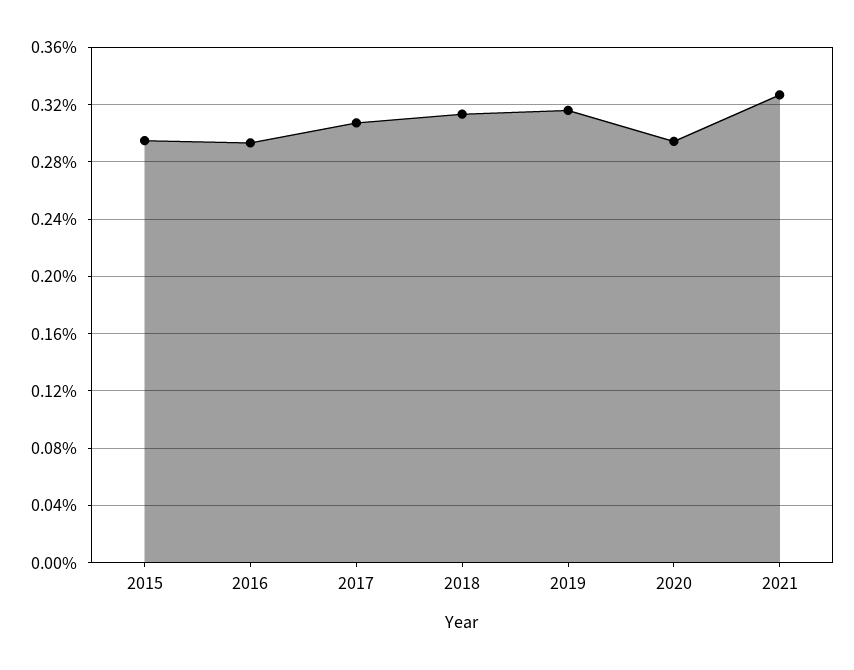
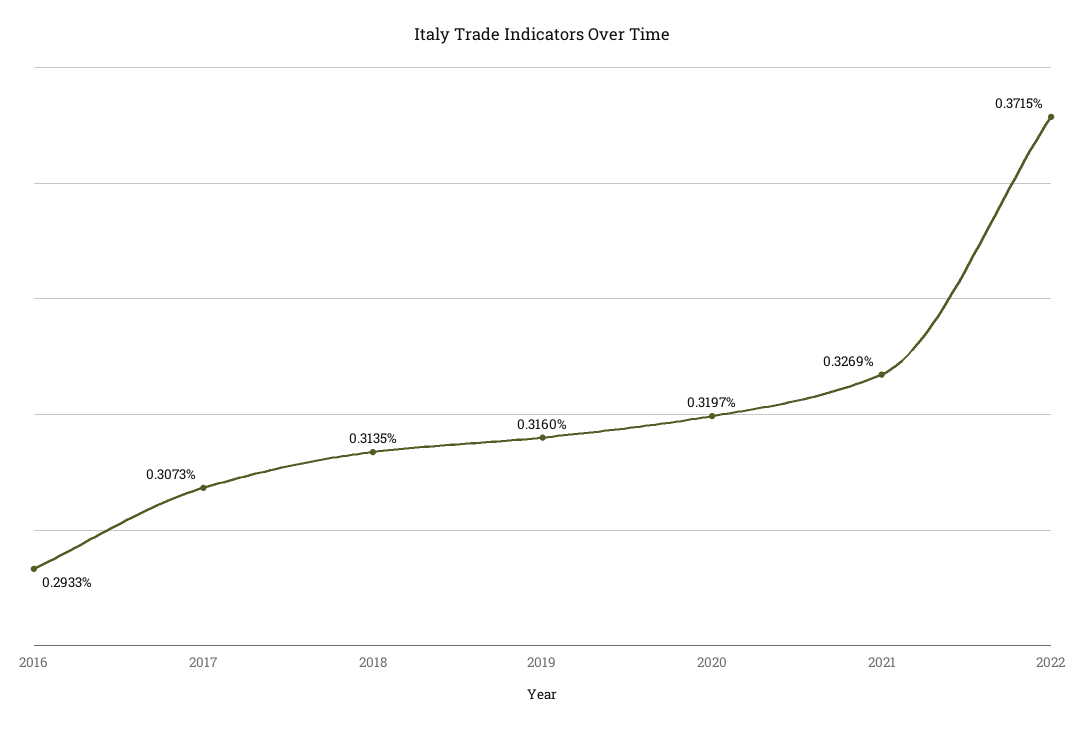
2015: 0.295 -> none
2020: 0.295 -> 0.3197
2022: none -> 0.3715

